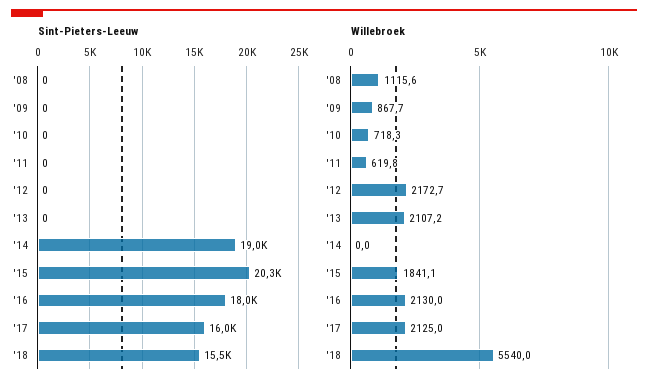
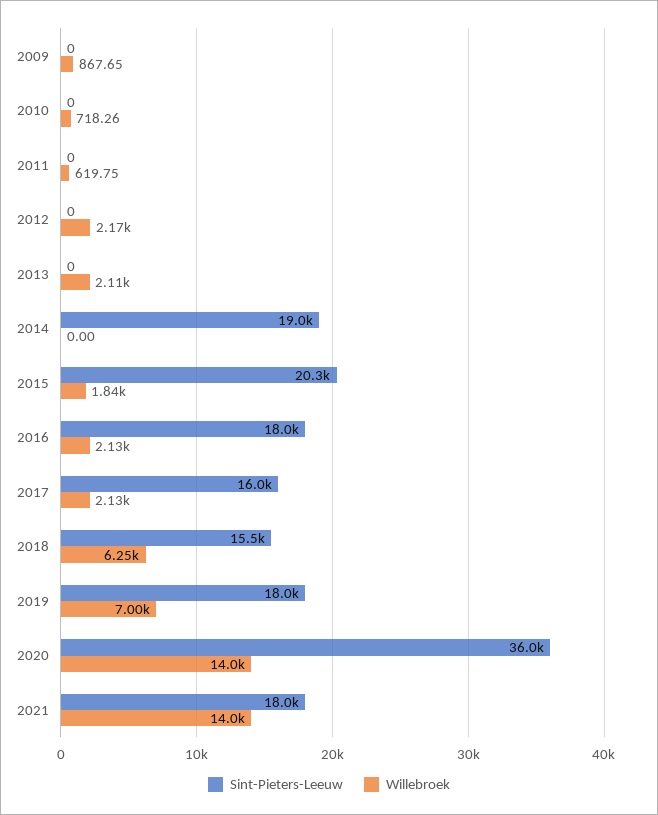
Sint-Pieters-Leeuw, '08: 0 -> none
Willebroek, '08: 1115.6 -> none
Willebroek, '18: 5540 -> 6250
Sint-Pieters-Leeuw, 2019: none -> 18000
Willebroek, 2019: none -> 7000
Sint-Pieters-Leeuw, 2020: none -> 36000
Willebroek, 2020: none -> 14000
Sint-Pieters-Leeuw, 2021: none -> 18000
Willebroek, 2021: none -> 14000

